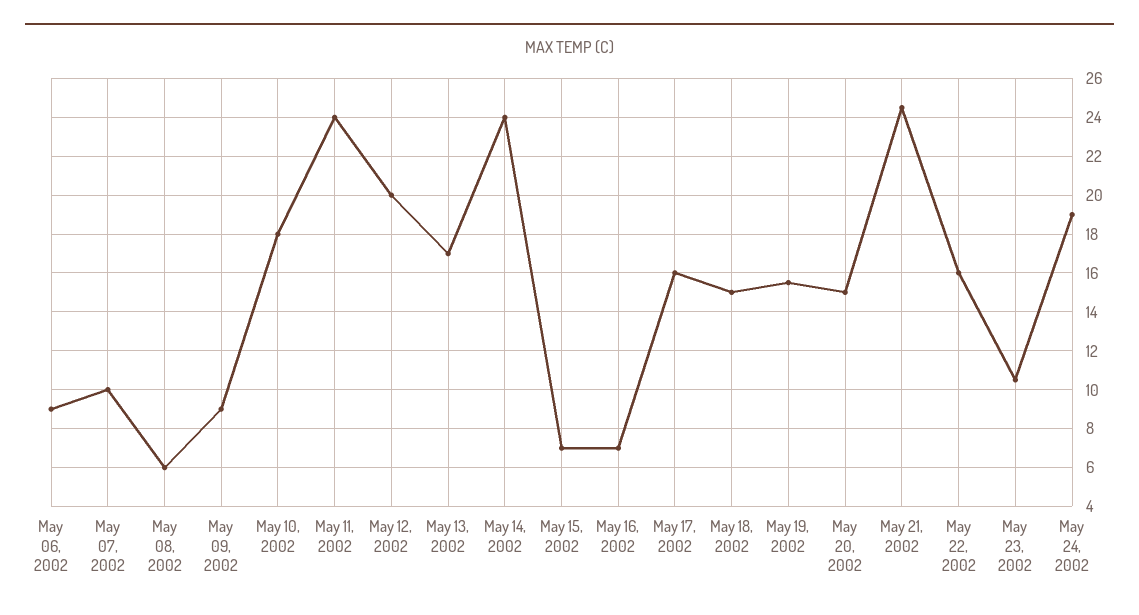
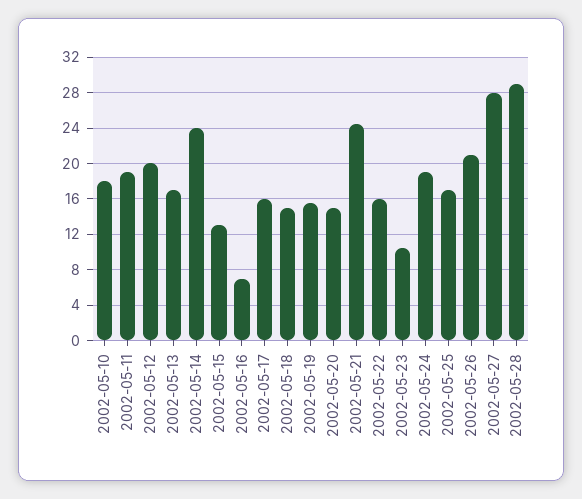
May 06, 2002: 9 -> none
May 07, 2002: 10 -> none
May 08, 2002: 6 -> none
May 09, 2002: 9 -> none
May 11, 2002: 24 -> 19
May 15, 2002: 7 -> 13
2002-05-25: none -> 17
2002-05-26: none -> 21
2002-05-27: none -> 28
2002-05-28: none -> 29

